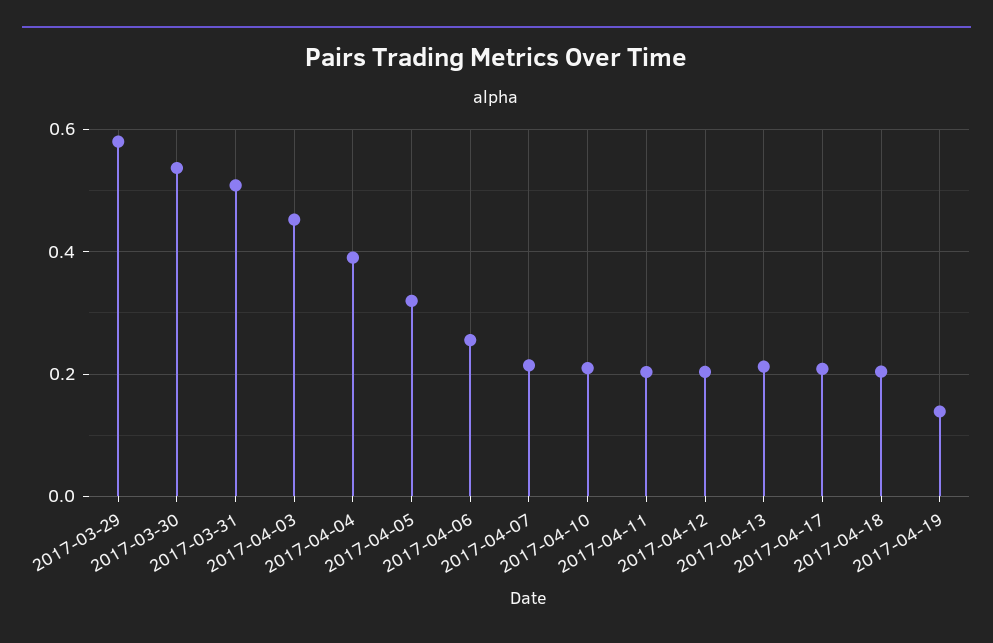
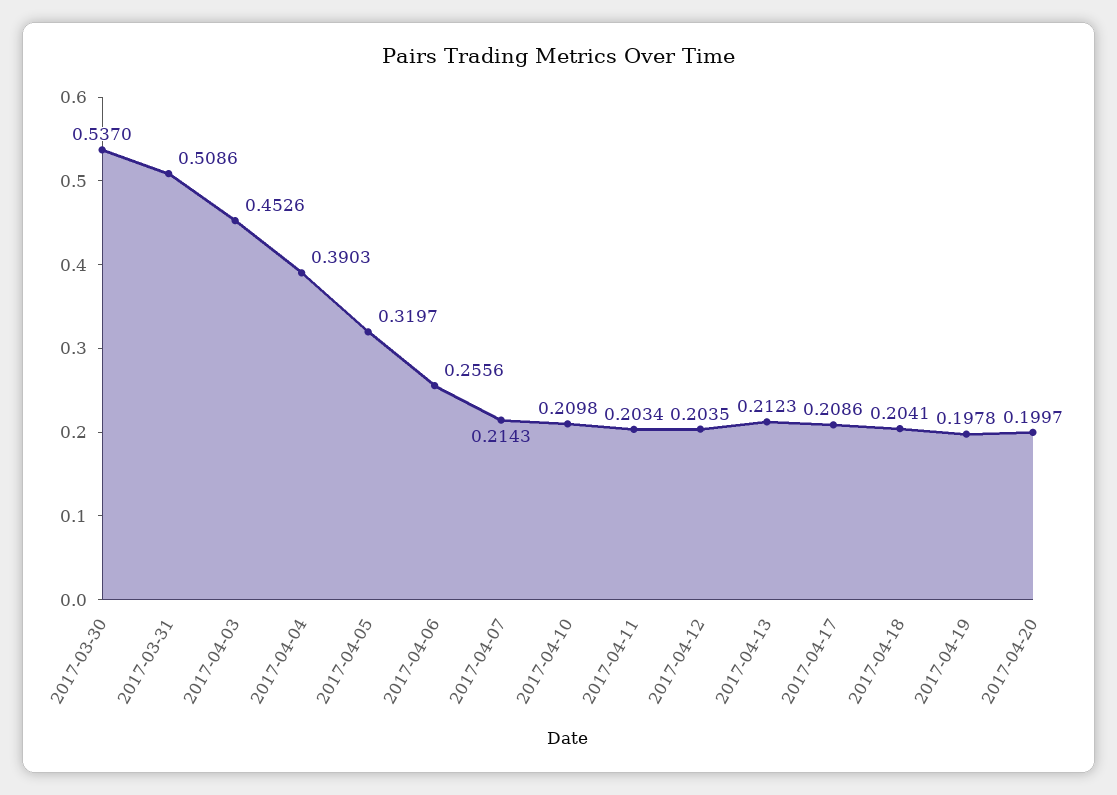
2017-03-29: 0.58 -> none
2017-04-19: 0.14 -> 0.1978
2017-04-20: none -> 0.1997

